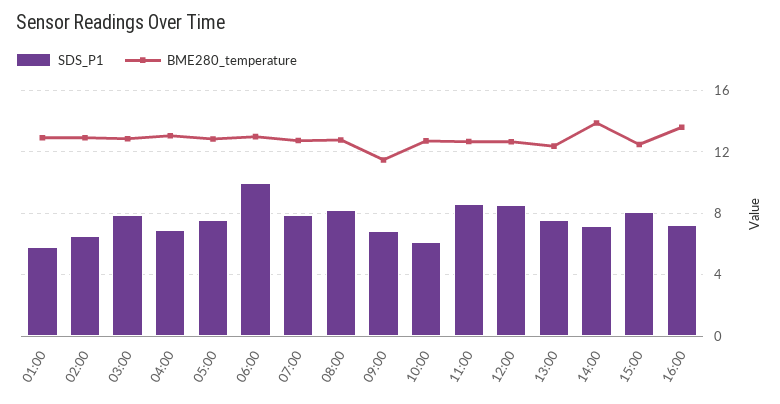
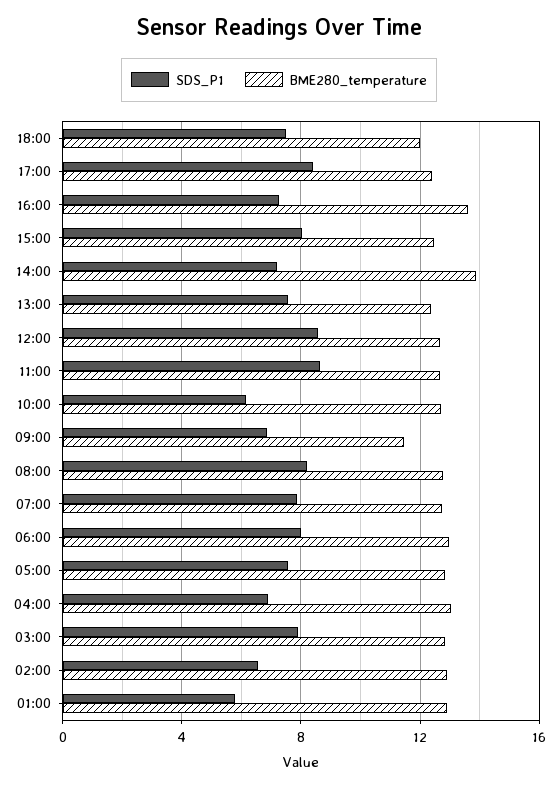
SDS_P1, 06:00: 10 -> 8
SDS_P1, 18:00: none -> 7.5
BME280_temperature, 18:00: none -> 12
SDS_P1, 17:00: none -> 8.5
BME280_temperature, 17:00: none -> 12.5

